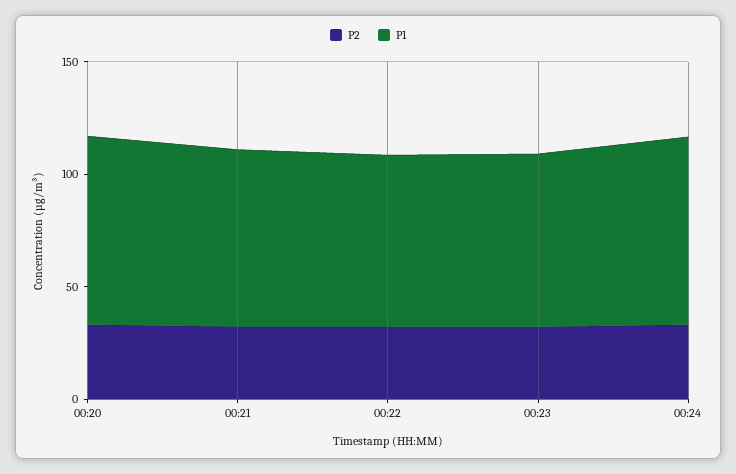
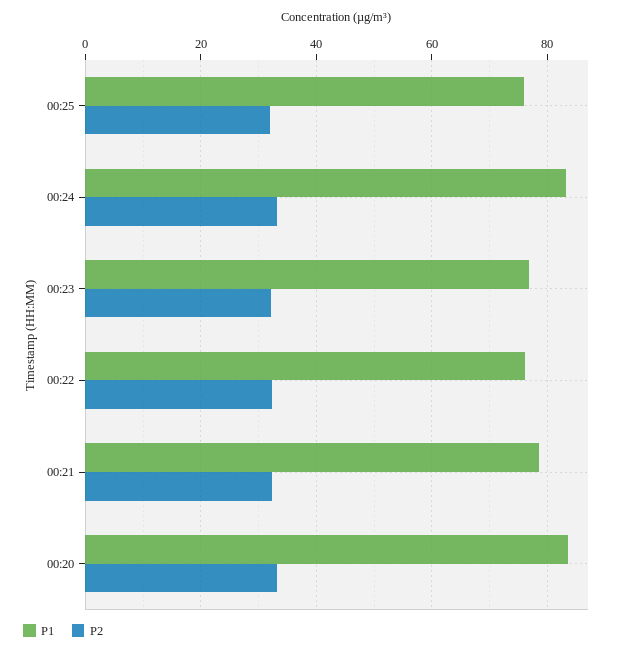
P1, 00:25: none -> 76
P2, 00:25: none -> 32

